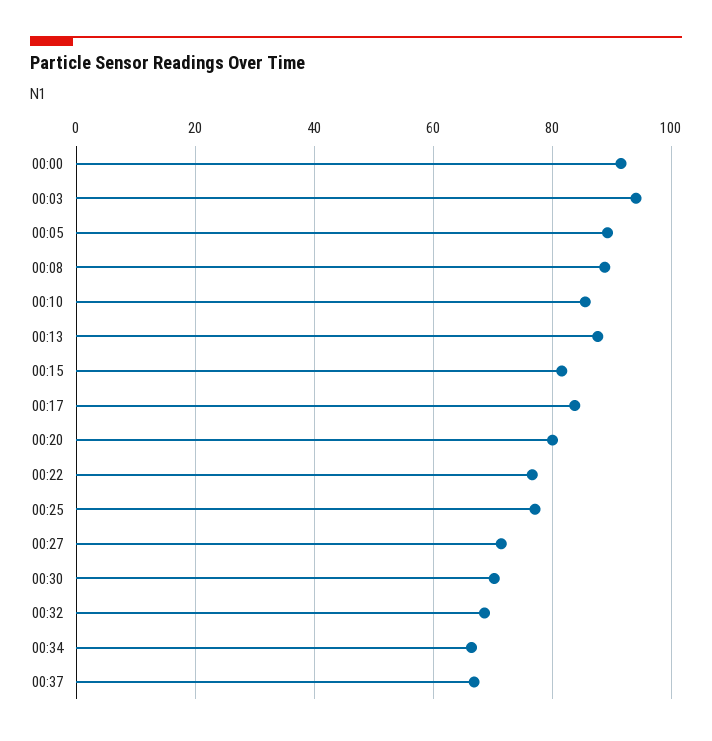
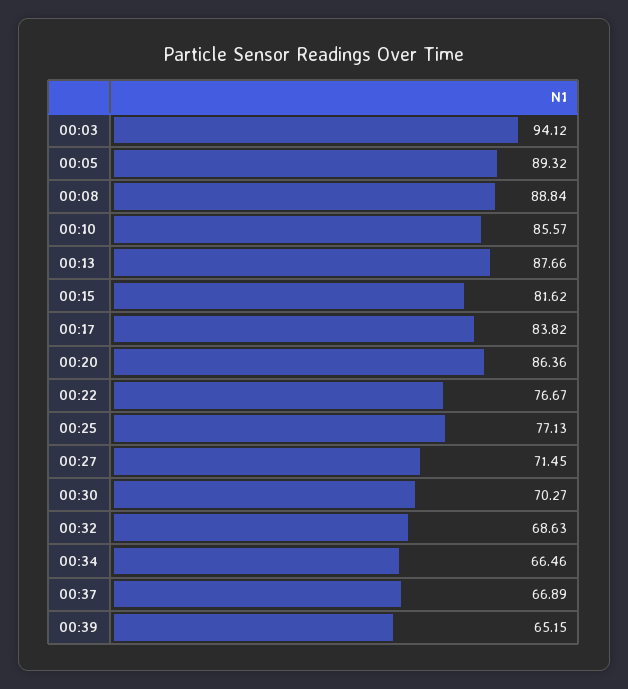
00:00: 92 -> none
00:20: 80 -> 86.36
00:39: none -> 65.15

